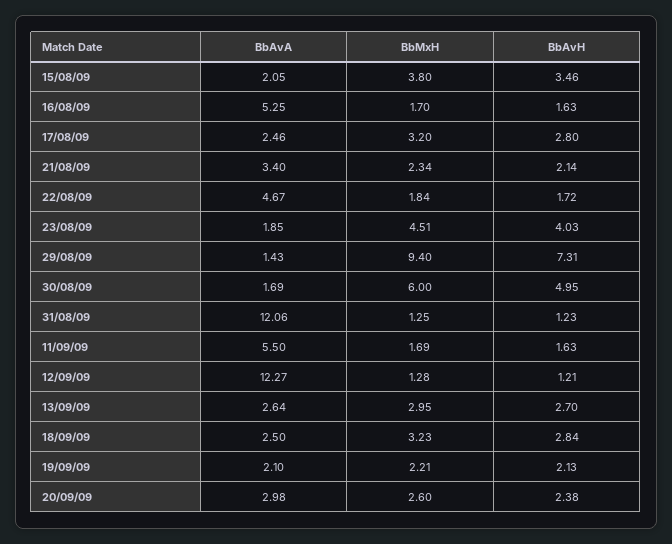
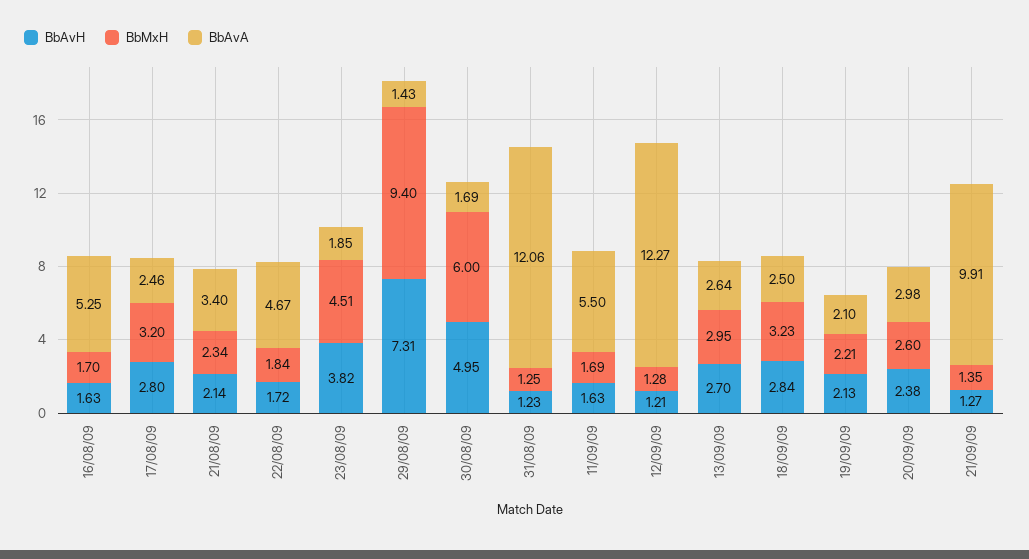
BbAvA, 15/08/09: 2.05 -> none
BbMxH, 15/08/09: 3.8 -> none
BbAvH, 15/08/09: 3.46 -> none
BbAvH, 23/08/09: 4.03 -> 3.82
BbAvH, 21/09/09: none -> 1.27
BbMxH, 21/09/09: none -> 1.35
BbAvA, 21/09/09: none -> 9.91

